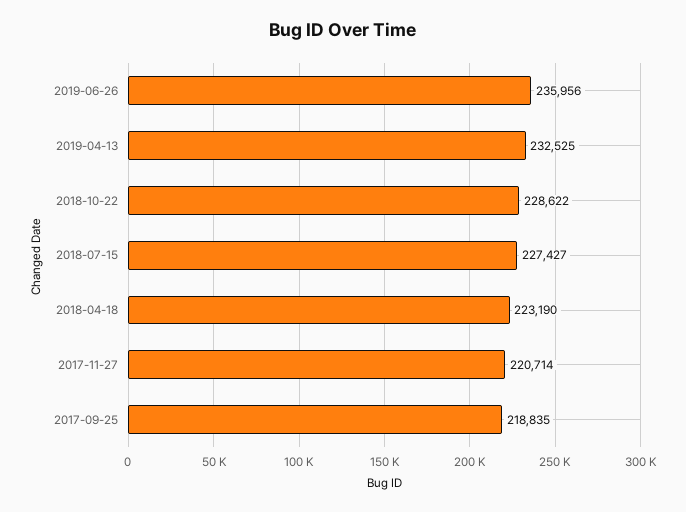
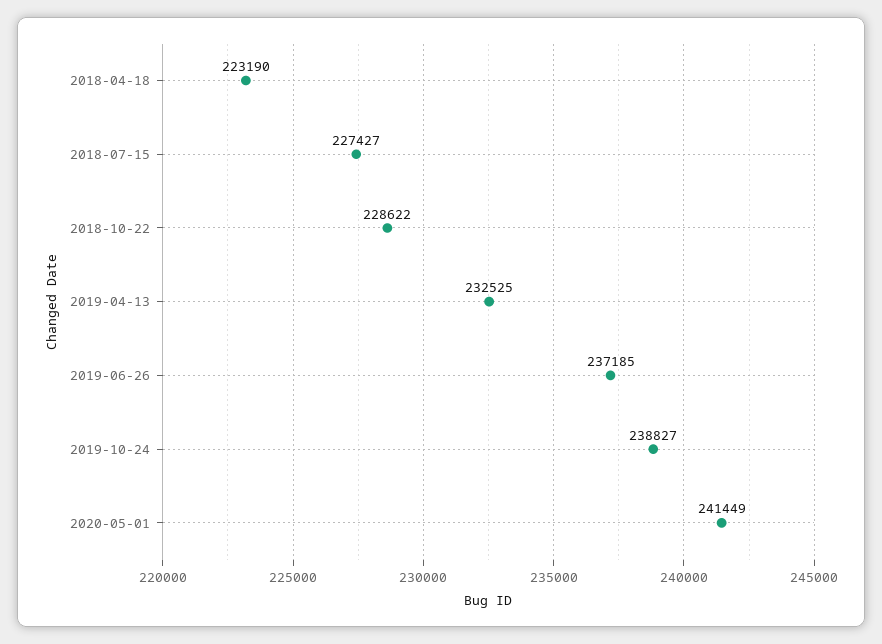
2019-06-26: 235956 -> 237185
2017-11-27: 220714 -> none
2017-09-25: 218835 -> none
2019-10-24: none -> 238827
2020-05-01: none -> 241449

